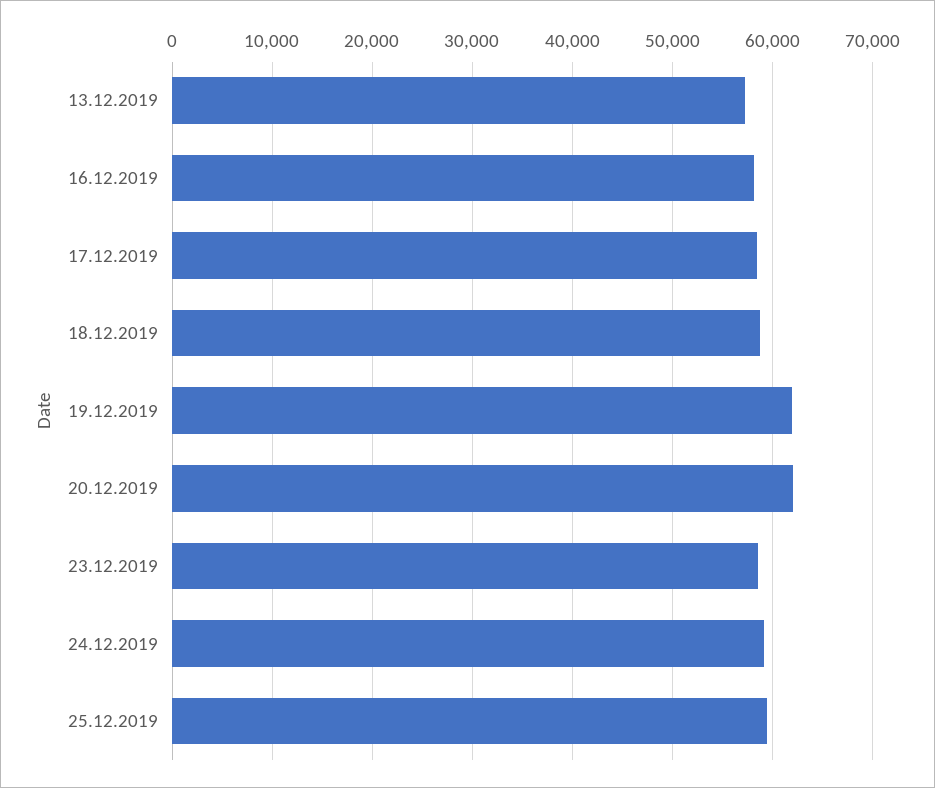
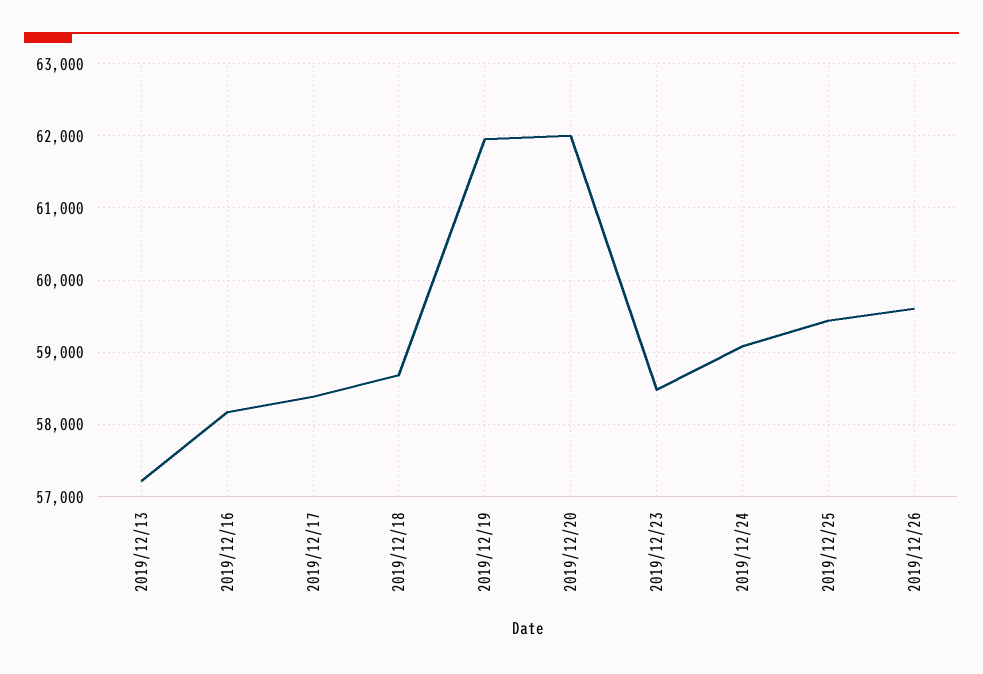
2019/12/26: none -> 59600

